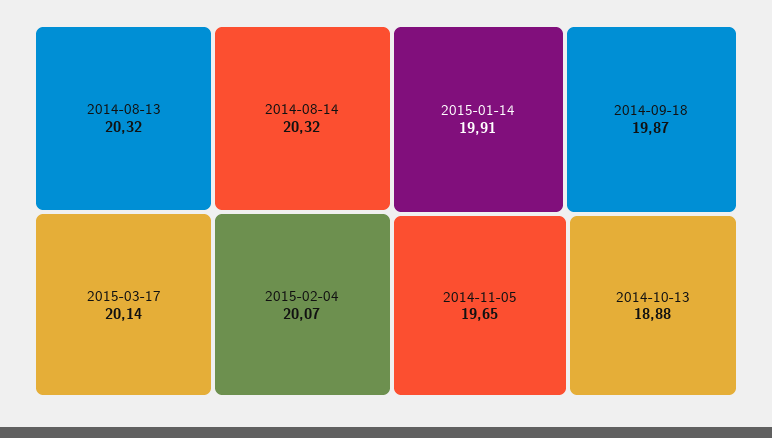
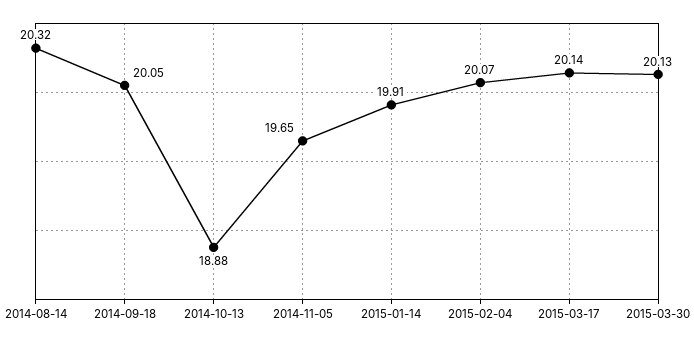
2014-08-13: 20.32 -> none
2014-09-18: 19.87 -> 20.05
2015-03-30: none -> 20.13

